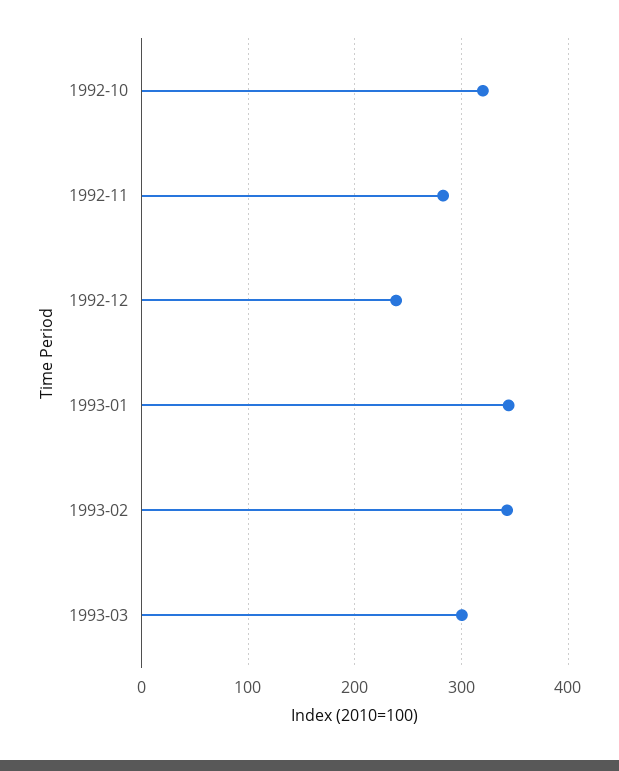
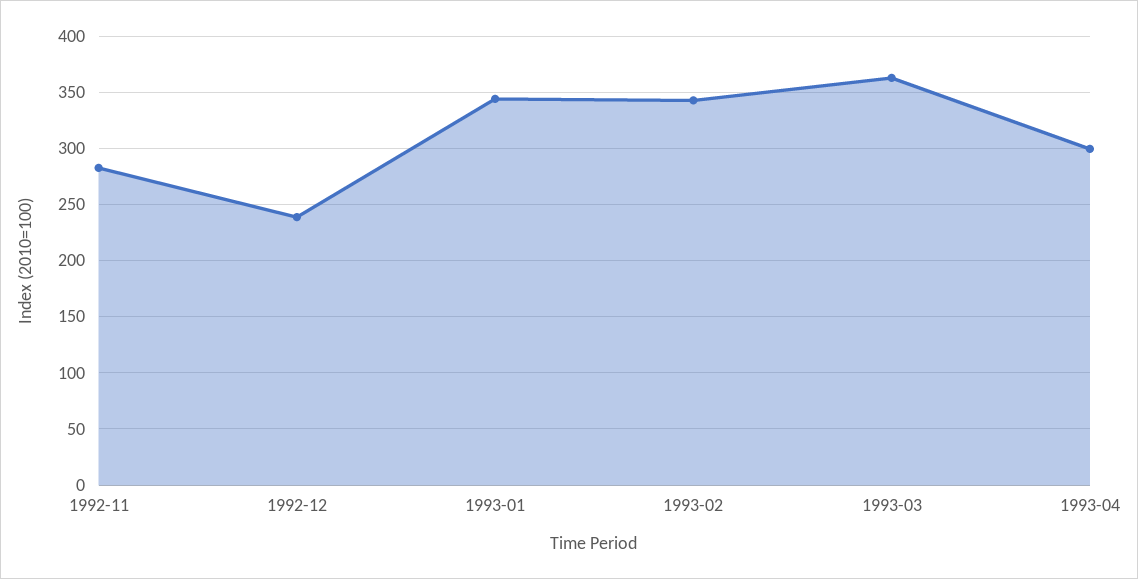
1992-10: 320 -> none
1993-03: 300 -> 360
1993-04: none -> 300

